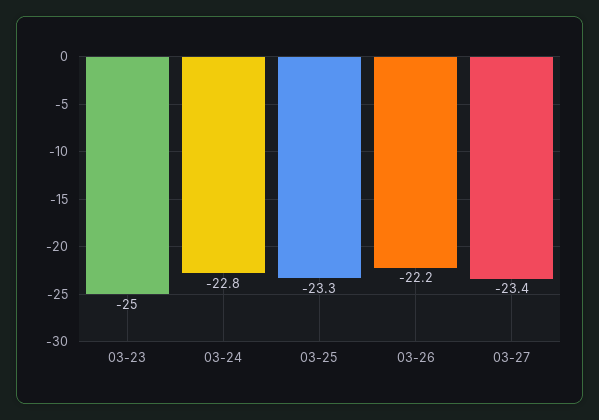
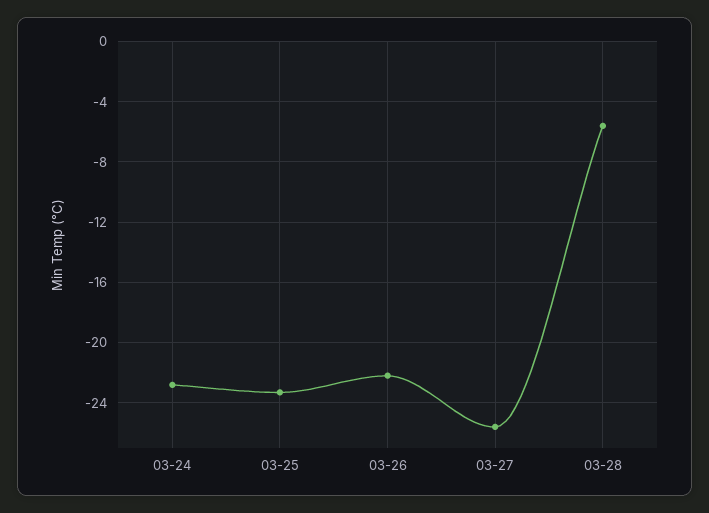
03-23: -25 -> none
03-27: -23.4 -> -25.5
03-28: none -> -5.5

